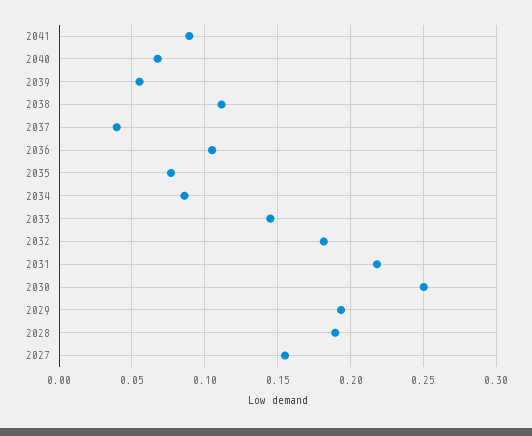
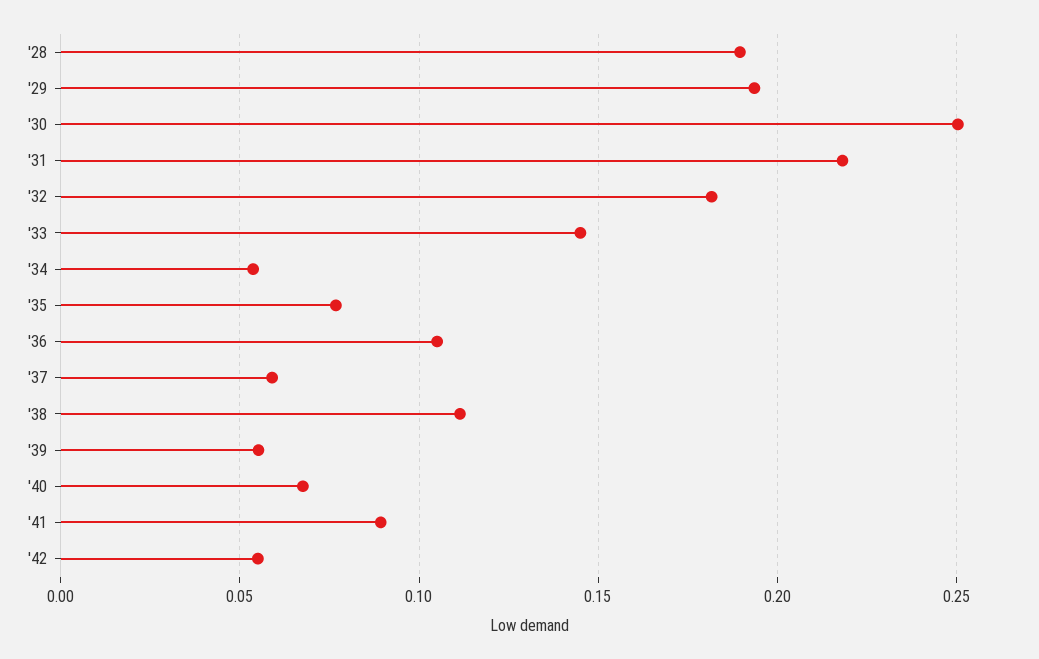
2037: 0.04 -> 0.06
2034: 0.085 -> 0.055
2027: 0.155 -> none
'42: none -> 0.055

